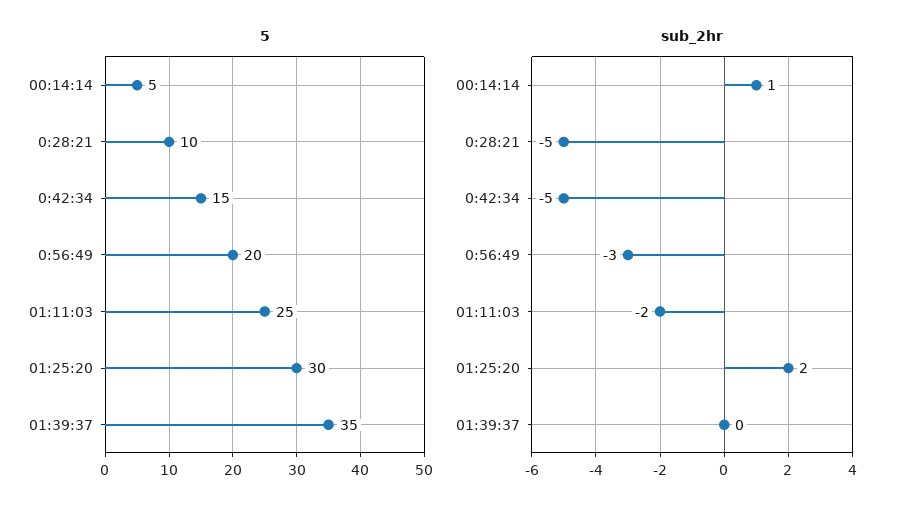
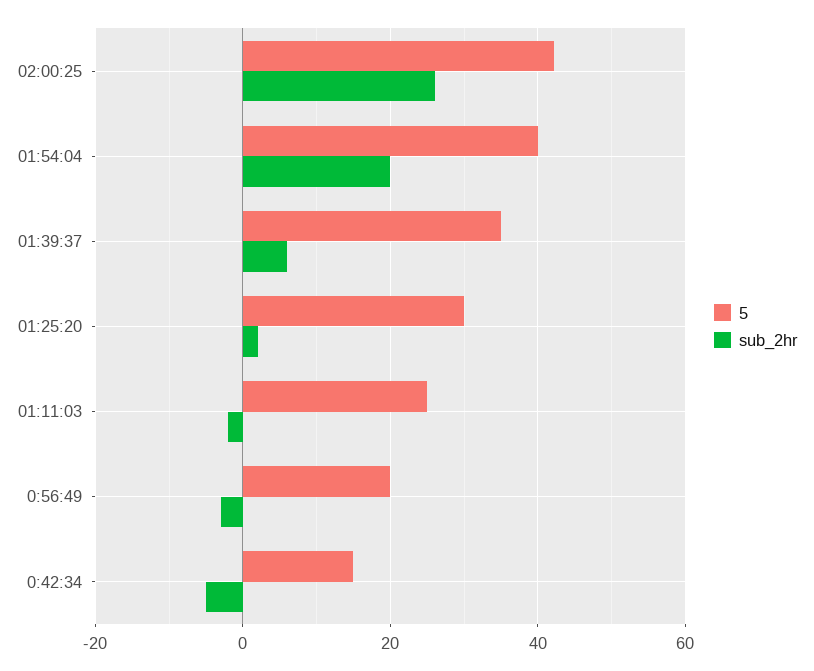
5, 00:14:14: 5 -> none
5, 0:28:21: 10 -> none
sub_2hr, 00:14:14: 1 -> none
sub_2hr, 0:28:21: -5 -> none
sub_2hr, 01:39:37: 0 -> 6
5, 02:00:25: none -> 42
sub_2hr, 02:00:25: none -> 26
5, 01:54:04: none -> 40
sub_2hr, 01:54:04: none -> 20

